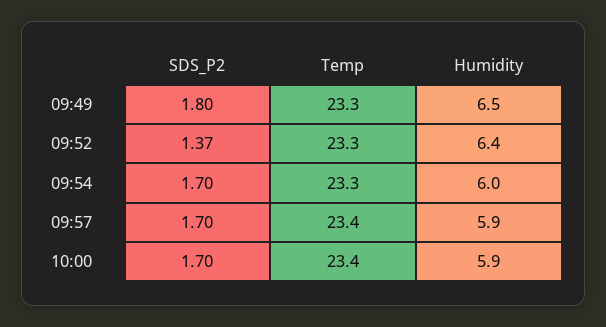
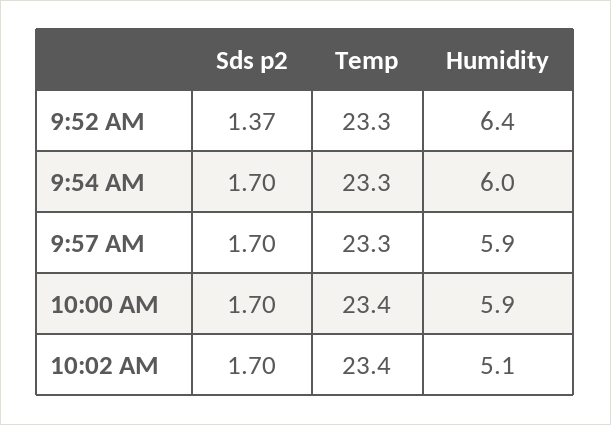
SDS_P2, 09:49: 1.8 -> none
Temp, 09:49: 23.3 -> none
Humidity, 09:49: 6.5 -> none
Temp, 09:57: 23.4 -> 23.3
SDS_P2, 10:02 AM: none -> 1.7
Temp, 10:02 AM: none -> 23.4
Humidity, 10:02 AM: none -> 5.1

